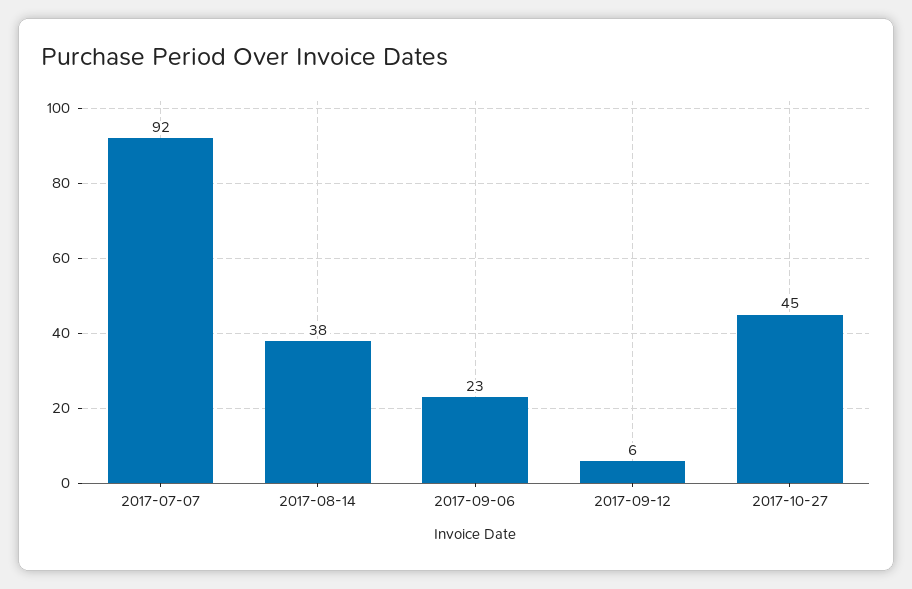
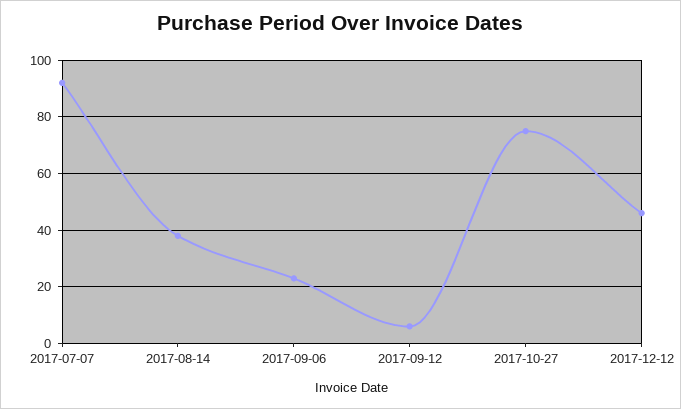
2017-10-27: 45 -> 75
2017-12-12: none -> 45

